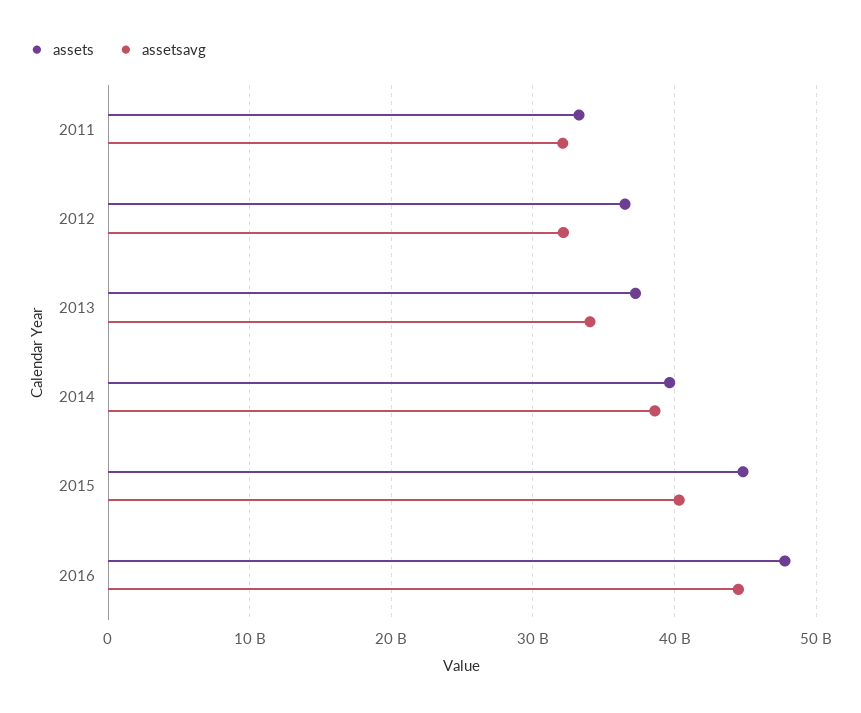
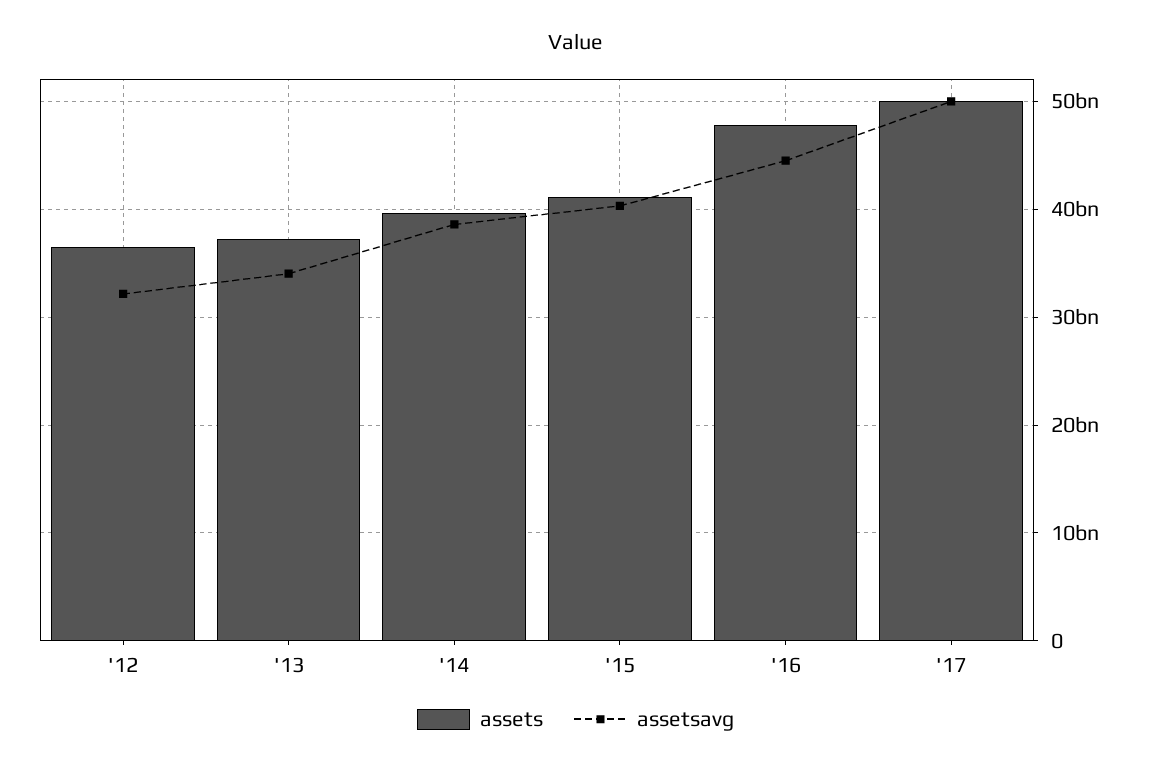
assets, 2011: 33000000000 -> none
assetsavg, 2011: 32000000000 -> none
assets, 2015: 45000000000 -> 41000000000
assets, '17: none -> 50000000000
assetsavg, '17: none -> 50000000000

